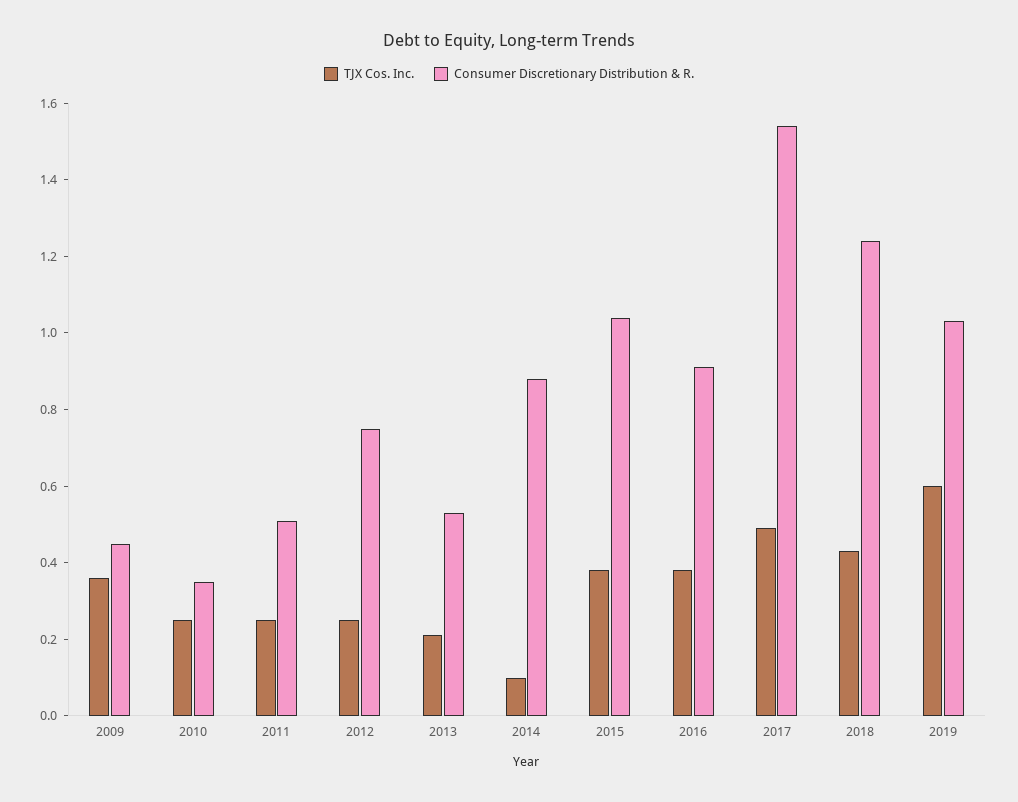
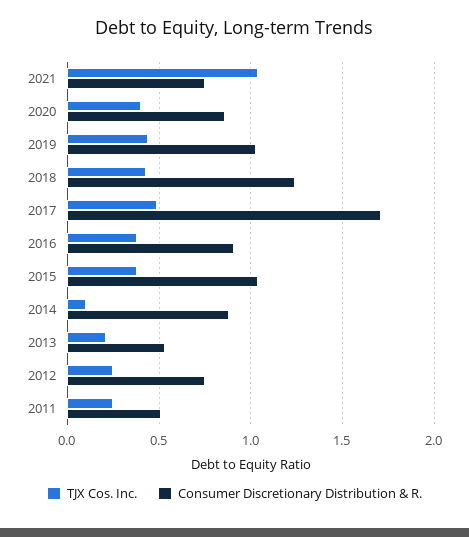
TJX Cos. Inc., 2009: 0.35 -> none
Consumer Discretionary Distribution & R., 2009: 0.45 -> none
TJX Cos. Inc., 2010: 0.25 -> none
Consumer Discretionary Distribution & R., 2010: 0.35 -> none
Consumer Discretionary Distribution & R., 2017: 1.55 -> 1.7
TJX Cos. Inc., 2019: 0.6 -> 0.45
TJX Cos. Inc., 2021: none -> 1.05
Consumer Discretionary Distribution & R., 2021: none -> 0.75
TJX Cos. Inc., 2020: none -> 0.4
Consumer Discretionary Distribution & R., 2020: none -> 0.85

